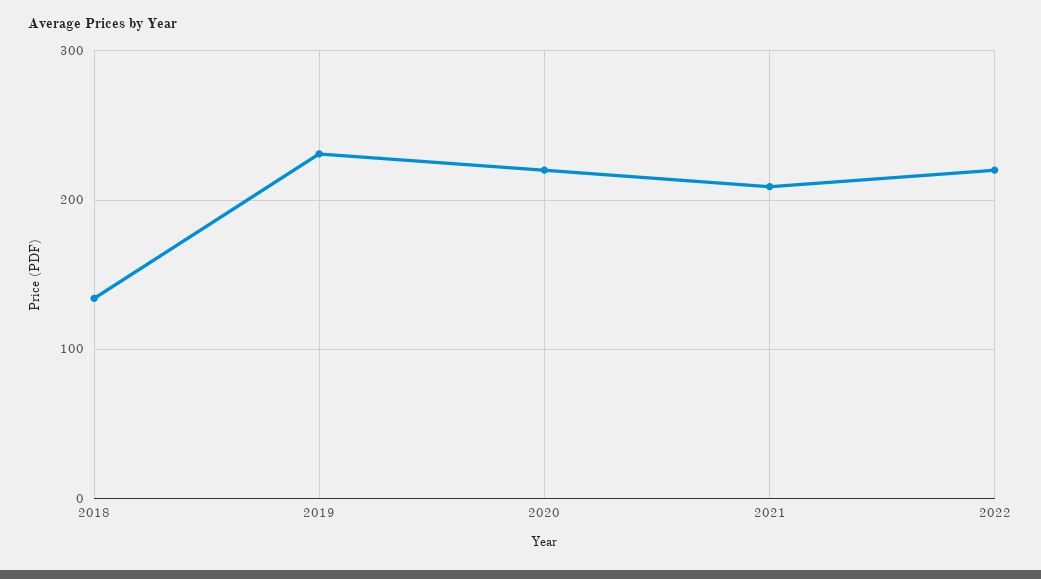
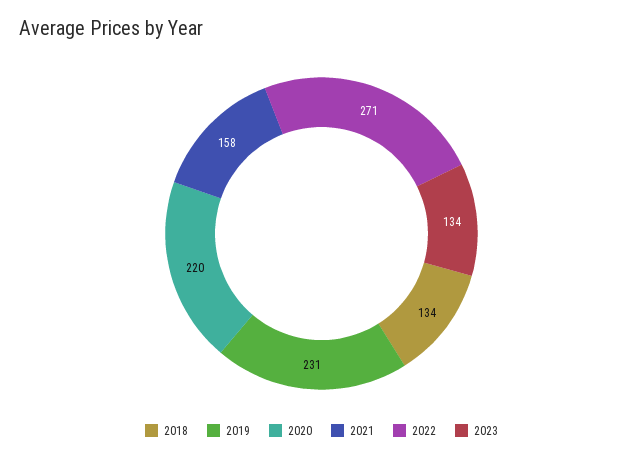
2021: 210 -> 158
2022: 220 -> 271
2023: none -> 134

